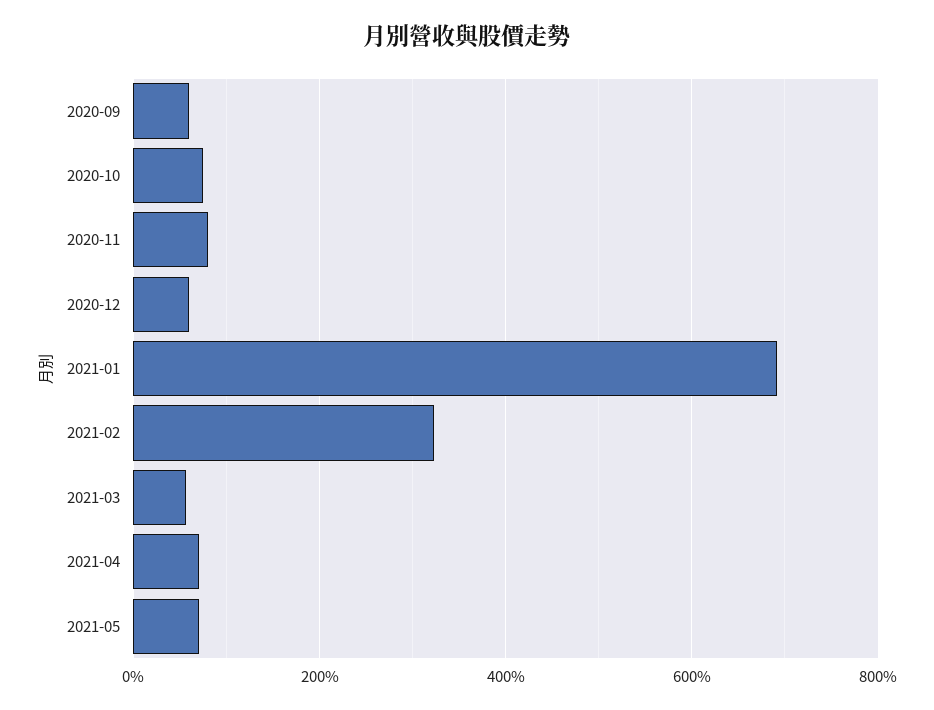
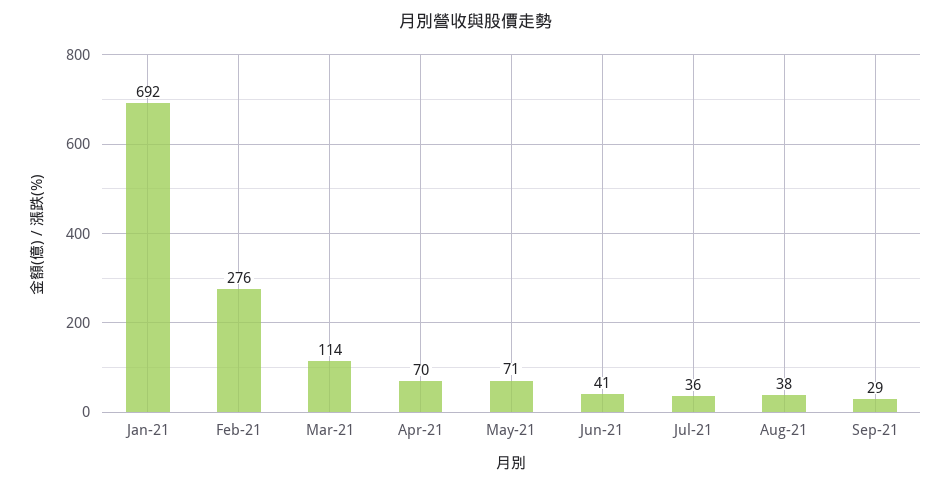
2020-09: 60 -> none
2020-10: 80 -> none
2020-11: 80 -> none
2020-12: 60 -> none
2021-02: 320 -> 276
2021-03: 60 -> 114
Jun-21: none -> 41
Jul-21: none -> 36
Aug-21: none -> 38
Sep-21: none -> 29

